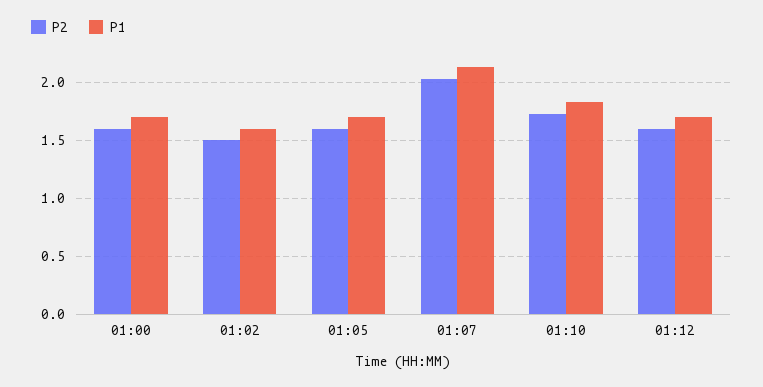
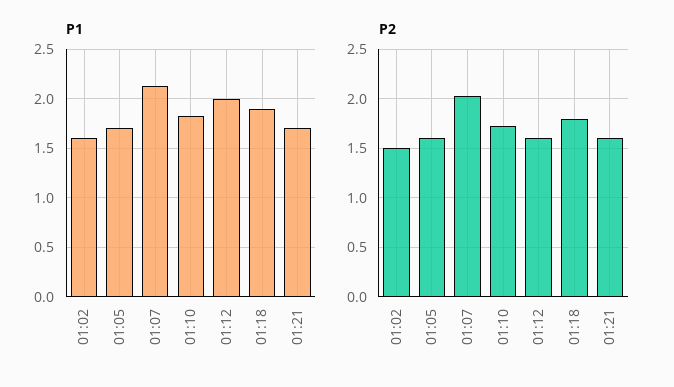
P2, 01:00: 1.6 -> none
P1, 01:00: 1.7 -> none
P1, 01:12: 1.7 -> 2
P1, 01:18: none -> 1.9
P1, 01:21: none -> 1.7
P2, 01:18: none -> 1.8
P2, 01:21: none -> 1.6

